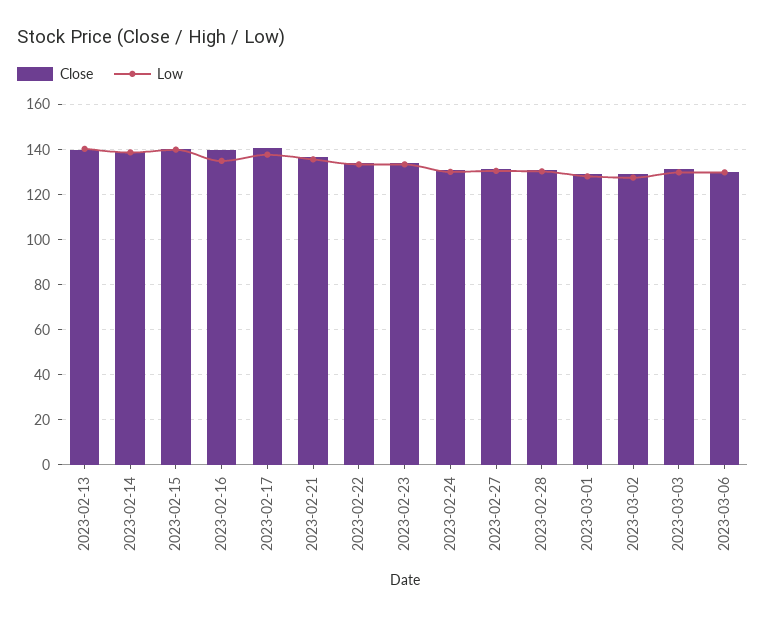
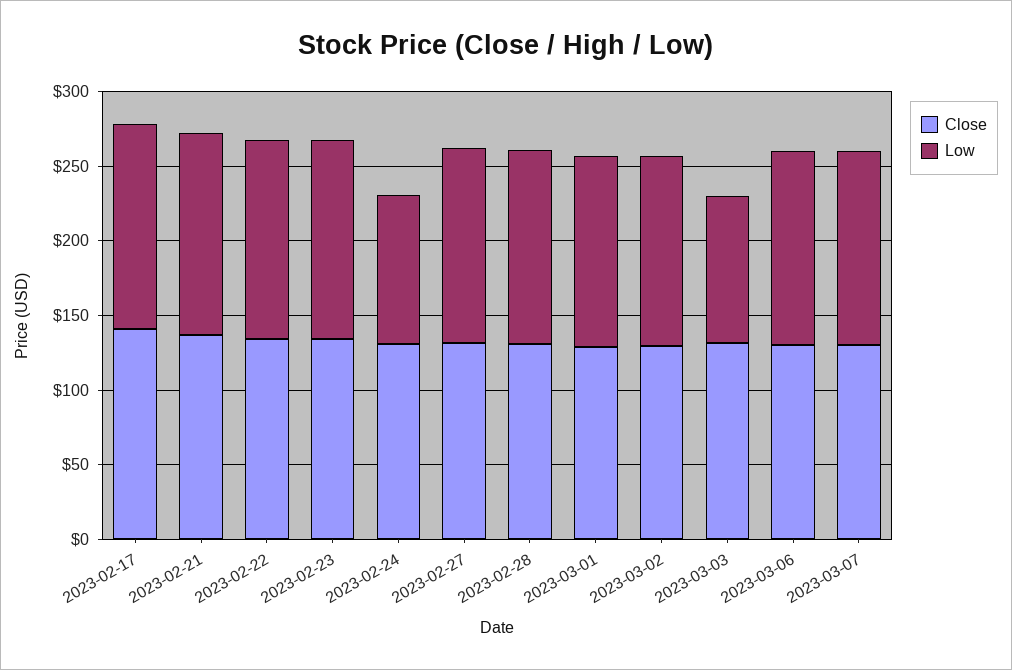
Close, 2023-02-13: 140 -> none
Low, 2023-02-13: 140 -> none
Close, 2023-02-14: 140 -> none
Low, 2023-02-14: 140 -> none
Close, 2023-02-15: 140 -> none
Low, 2023-02-15: 140 -> none
Close, 2023-02-16: 140 -> none
Low, 2023-02-16: 135 -> none
Low, 2023-02-24: 130 -> 100
Low, 2023-03-03: 130 -> 100
Close, 2023-03-07: none -> 130
Low, 2023-03-07: none -> 130

